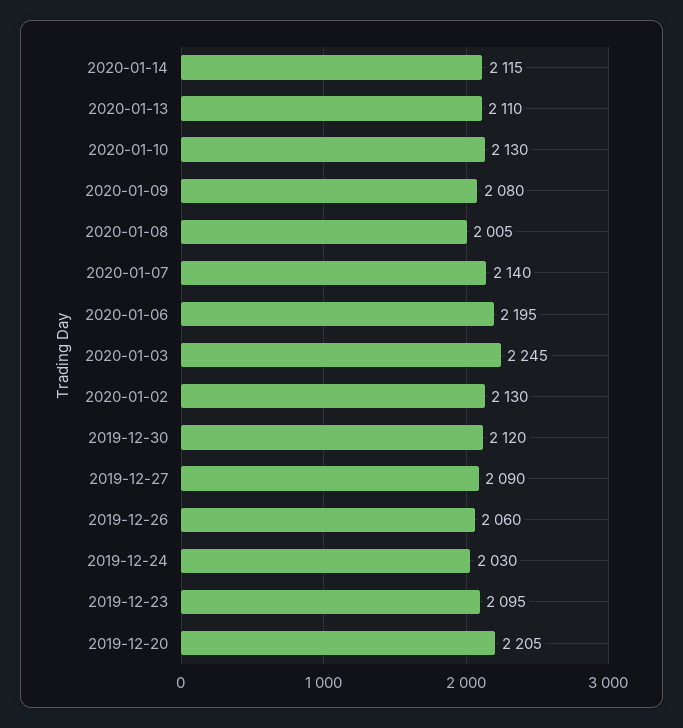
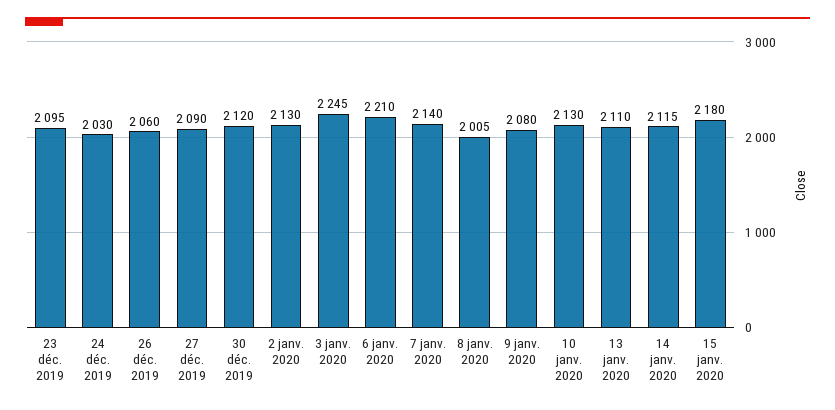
2020-01-06: 2195 -> 2210
2019-12-20: 2205 -> none
15 janv. 2020: none -> 2180

